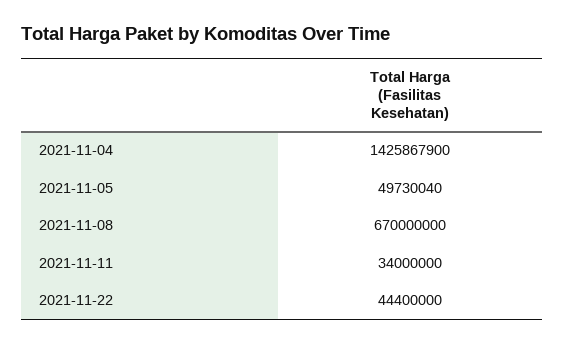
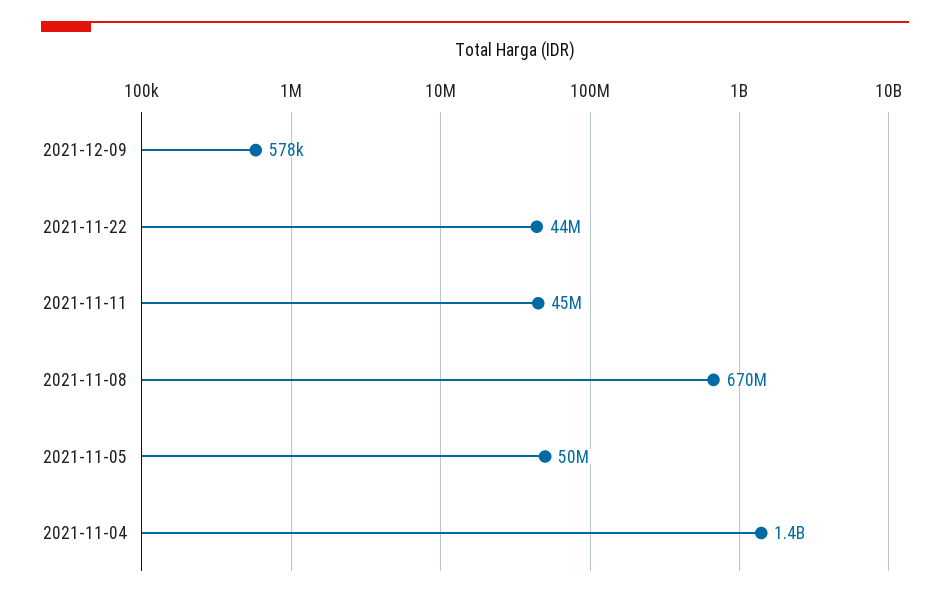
2021-11-11: 34000000 -> 45000000
2021-12-09: none -> 578000

